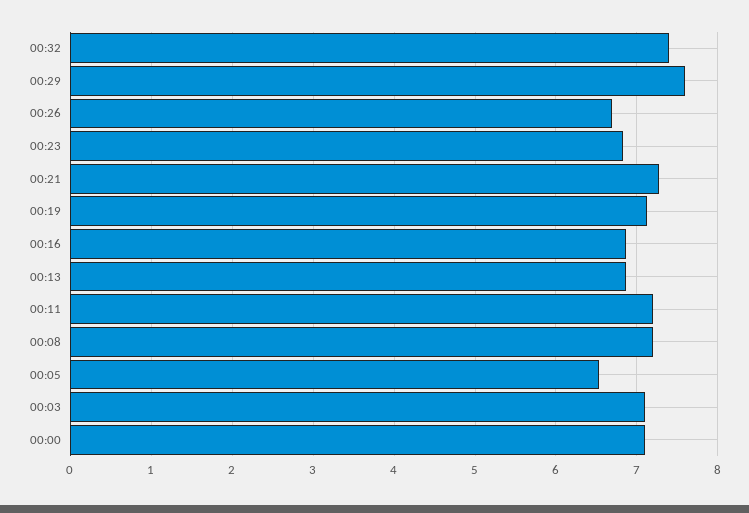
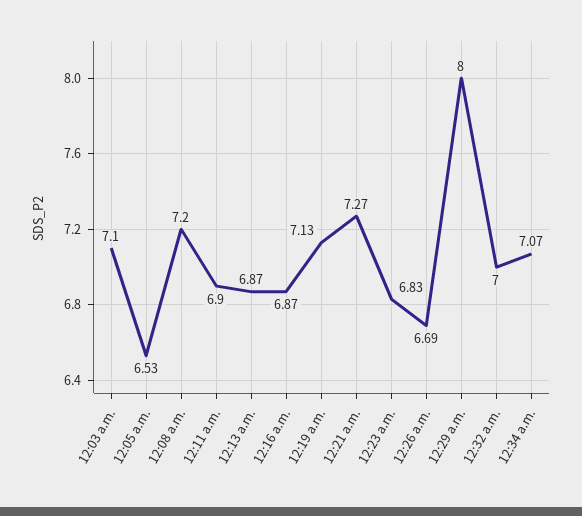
00:32: 7.4 -> 7
00:29: 7.6 -> 8
00:11: 7.2 -> 6.9
00:00: 7.1 -> none
12:34 a.m.: none -> 7.07

